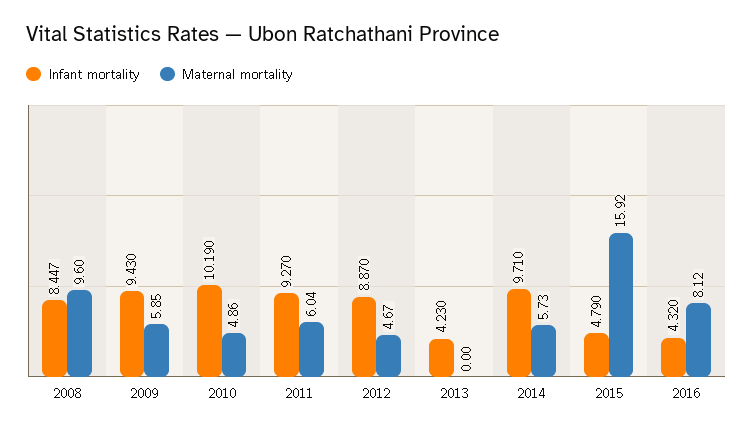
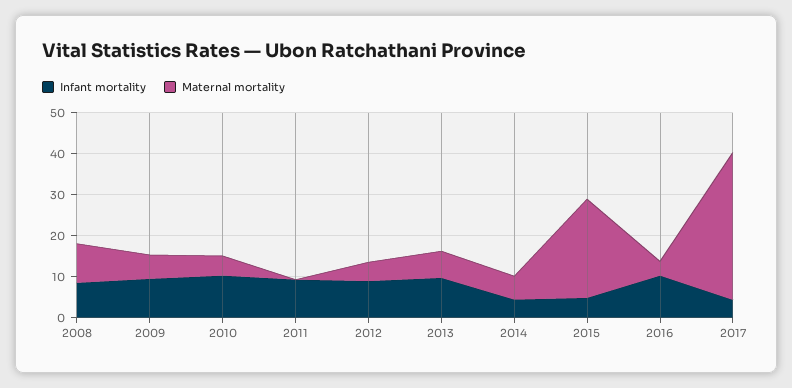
Maternal mortality, 2011: 6.04 -> 0
Infant mortality, 2013: 4.23 -> 10
Maternal mortality, 2013: 0 -> 6
Infant mortality, 2014: 9.71 -> 4
Maternal mortality, 2015: 15.92 -> 24
Infant mortality, 2016: 4.32 -> 10
Maternal mortality, 2016: 8.12 -> 4
Infant mortality, 2017: none -> 4
Maternal mortality, 2017: none -> 36

